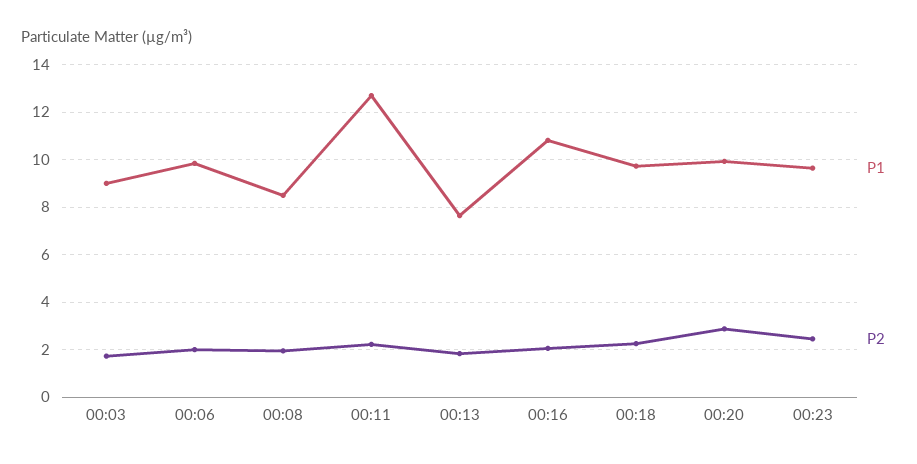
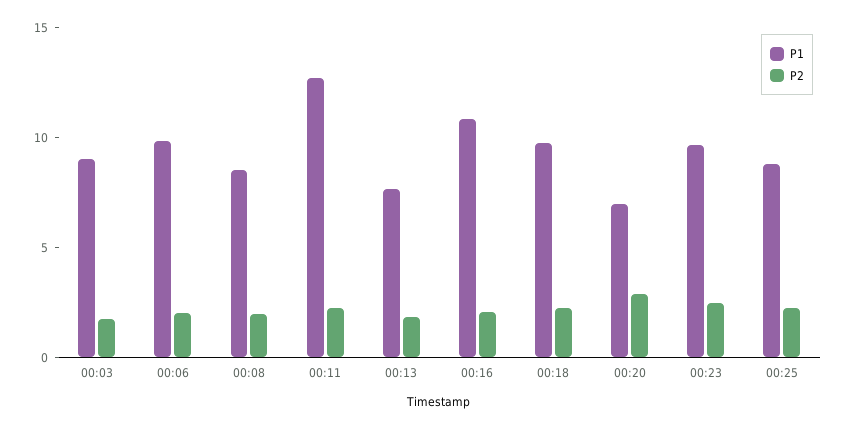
P1, 00:20: 10 -> 7
P1, 00:25: none -> 9
P2, 00:25: none -> 2

